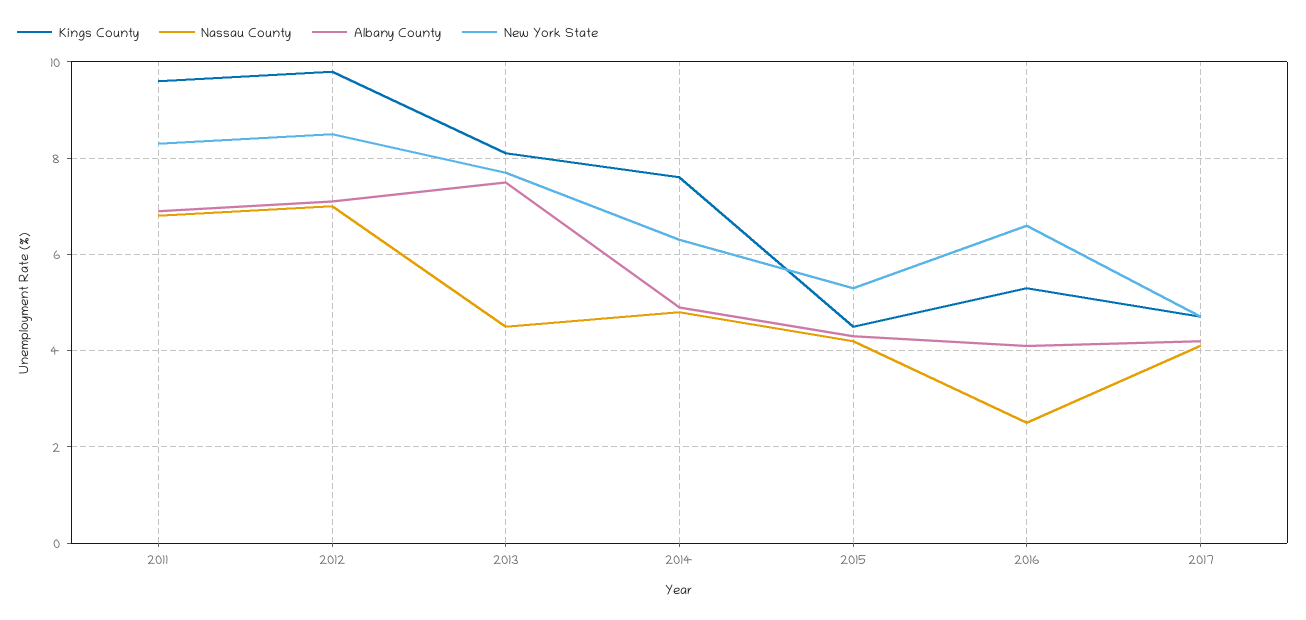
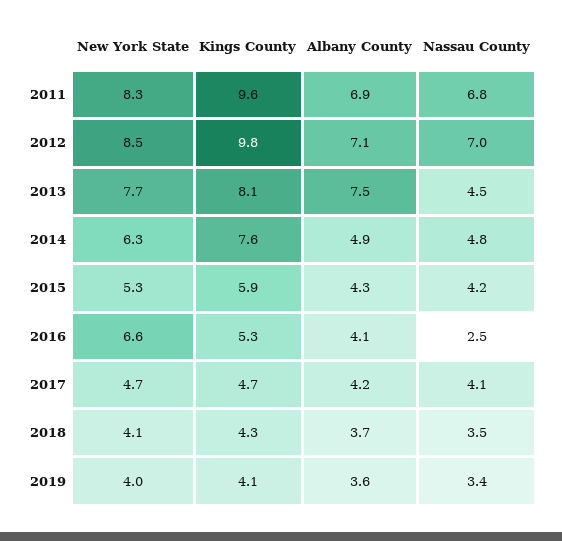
Kings County, 2015: 4.5 -> 5.9
New York State, 2018: none -> 4.1
Kings County, 2018: none -> 4.3
Albany County, 2018: none -> 3.7
Nassau County, 2018: none -> 3.5
New York State, 2019: none -> 4
Kings County, 2019: none -> 4.1
Albany County, 2019: none -> 3.6
Nassau County, 2019: none -> 3.4

